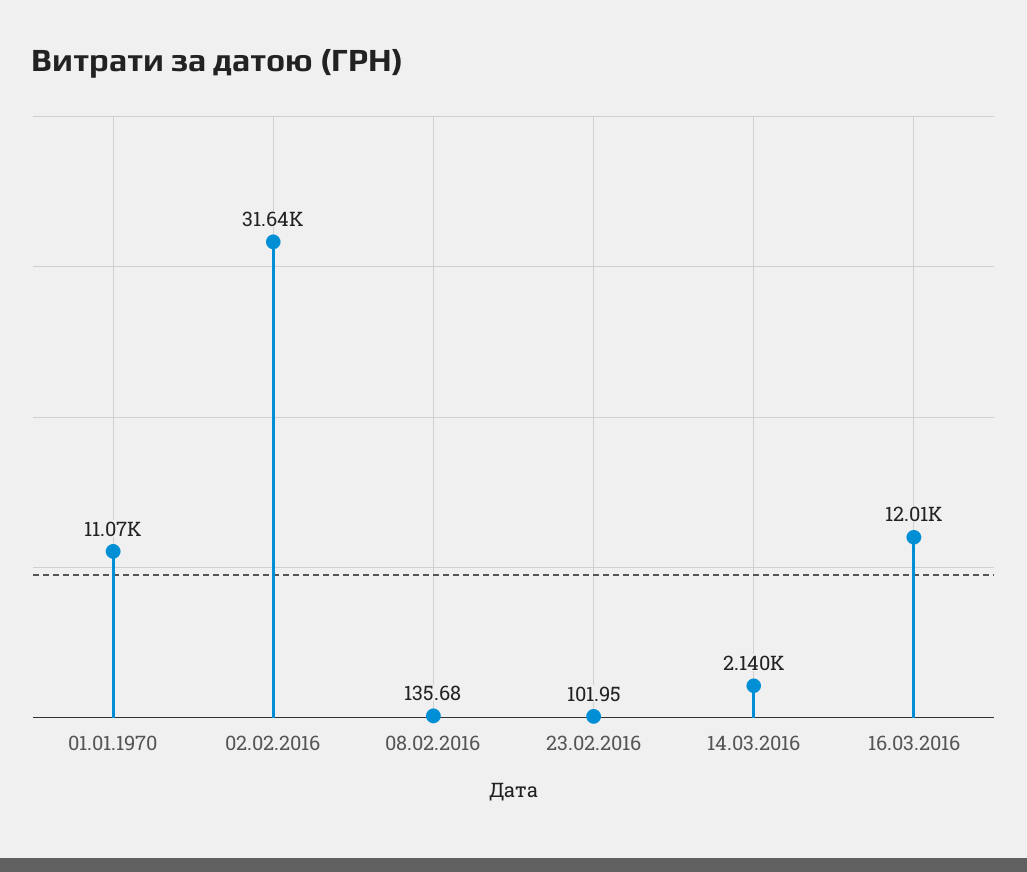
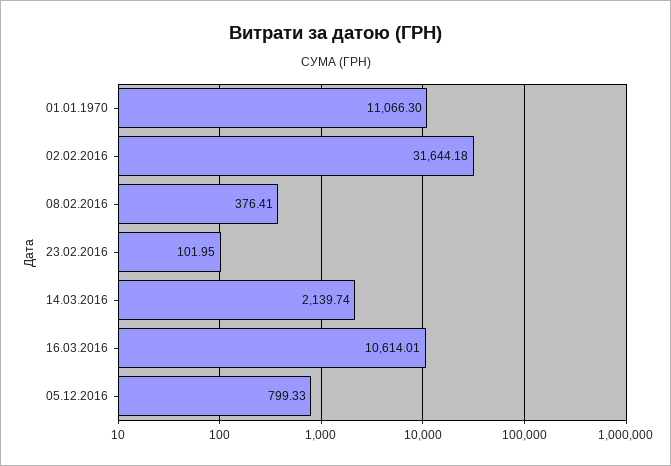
08.02.2016: 135.68 -> 376.41
16.03.2016: 12010 -> 10614.01
05.12.2016: none -> 799.33

